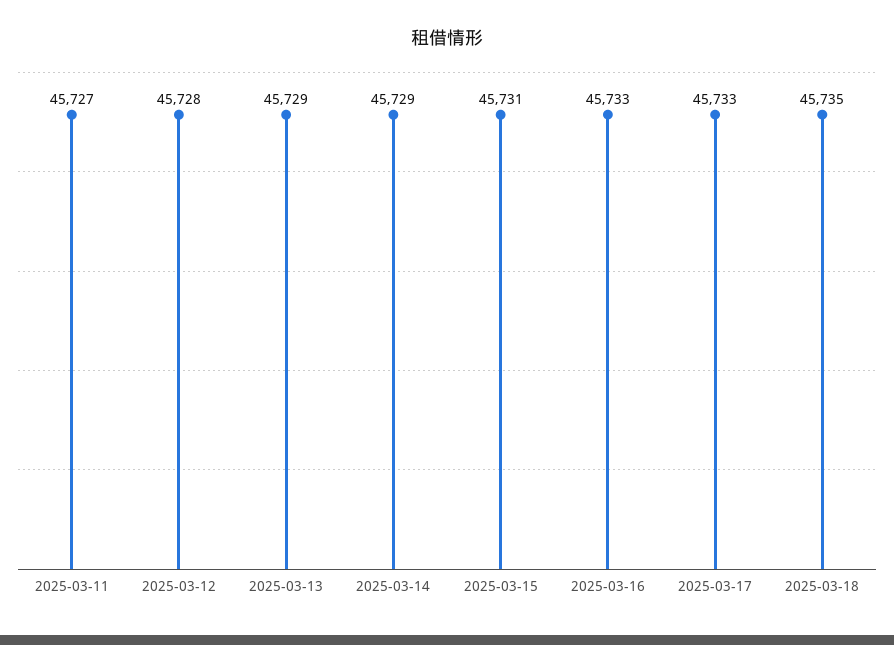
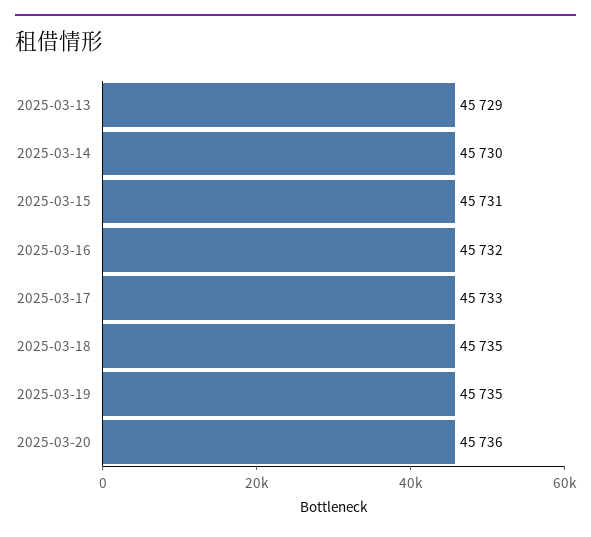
2025-03-11: 45727 -> none
2025-03-12: 45728 -> none
2025-03-14: 45729 -> 45730
2025-03-16: 45733 -> 45732
2025-03-19: none -> 45735
2025-03-20: none -> 45736

